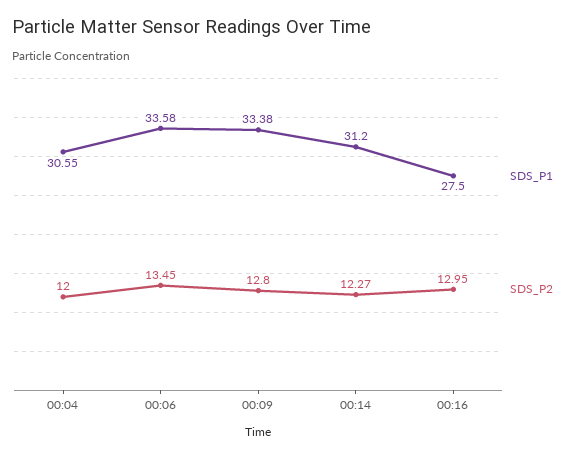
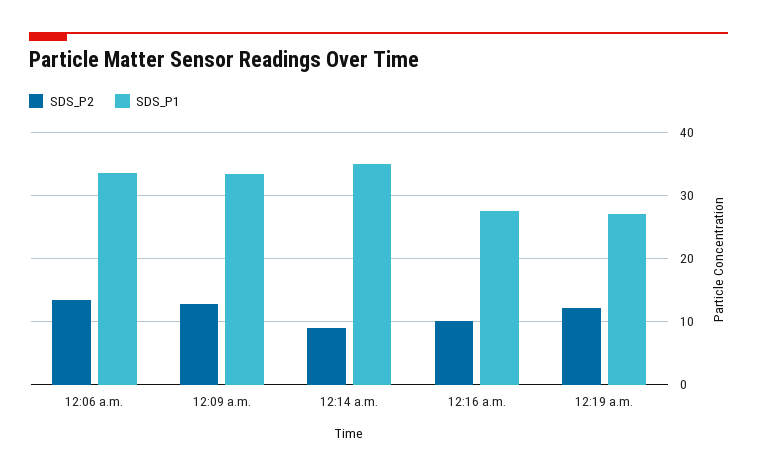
SDS_P1, 00:04: 30.55 -> none
SDS_P2, 00:04: 12 -> none
SDS_P1, 00:14: 31.2 -> 35
SDS_P2, 00:14: 12.27 -> 9
SDS_P2, 00:16: 12.95 -> 10
SDS_P2, 12:19 a.m.: none -> 12
SDS_P1, 12:19 a.m.: none -> 27

